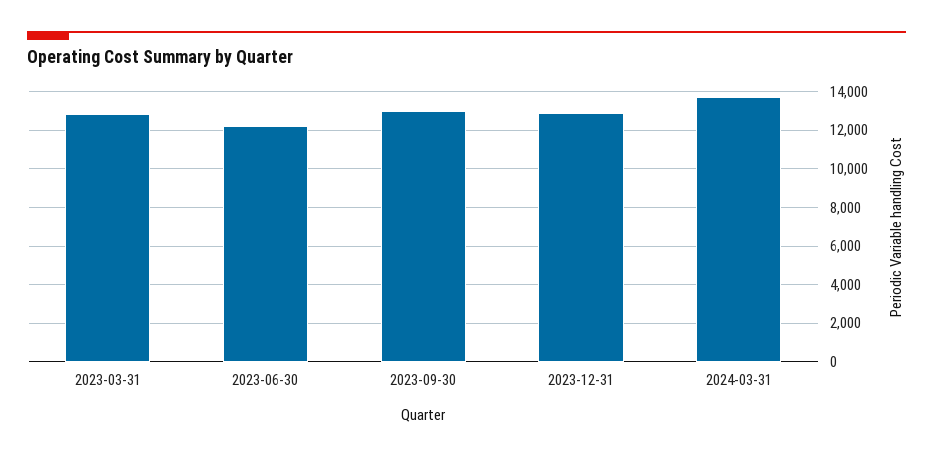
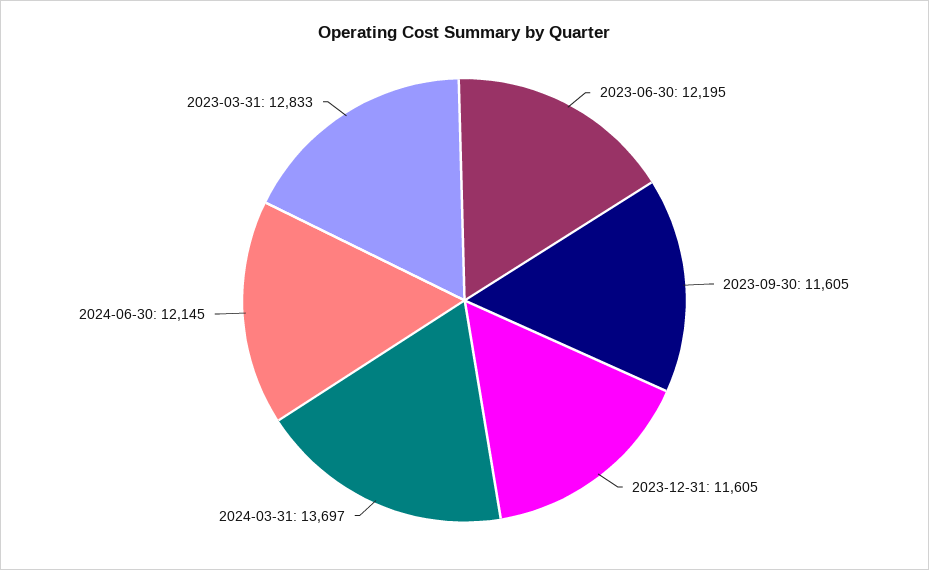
2023-09-30: 13000 -> 11605
2023-12-31: 13000 -> 11605
2024-06-30: none -> 12145

